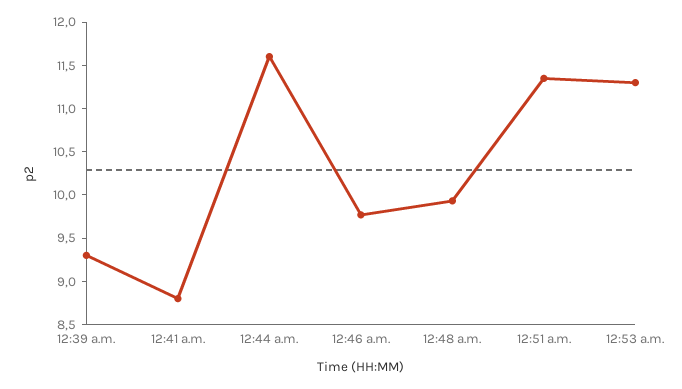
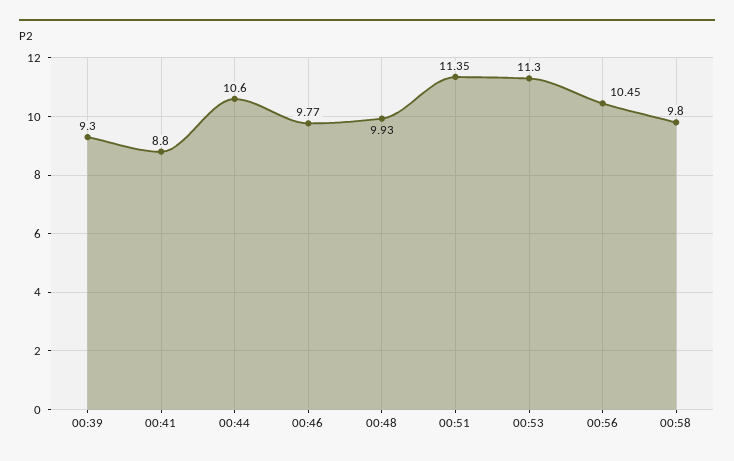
12:44 a.m.: 11.6 -> 10.6
00:56: none -> 10.45
00:58: none -> 9.8

